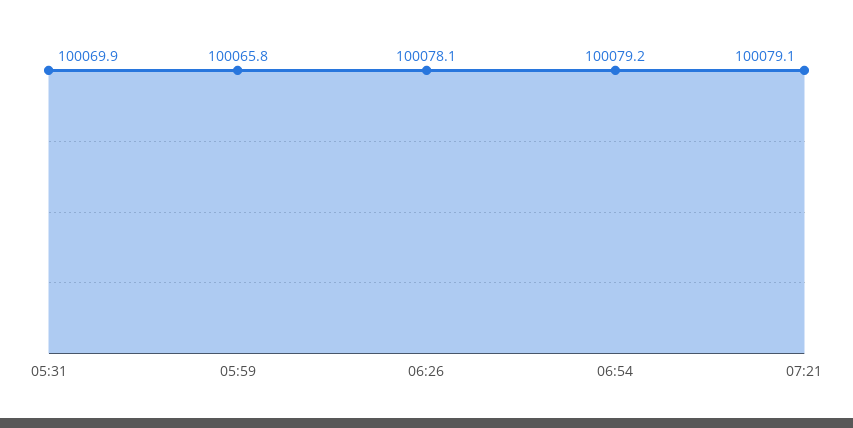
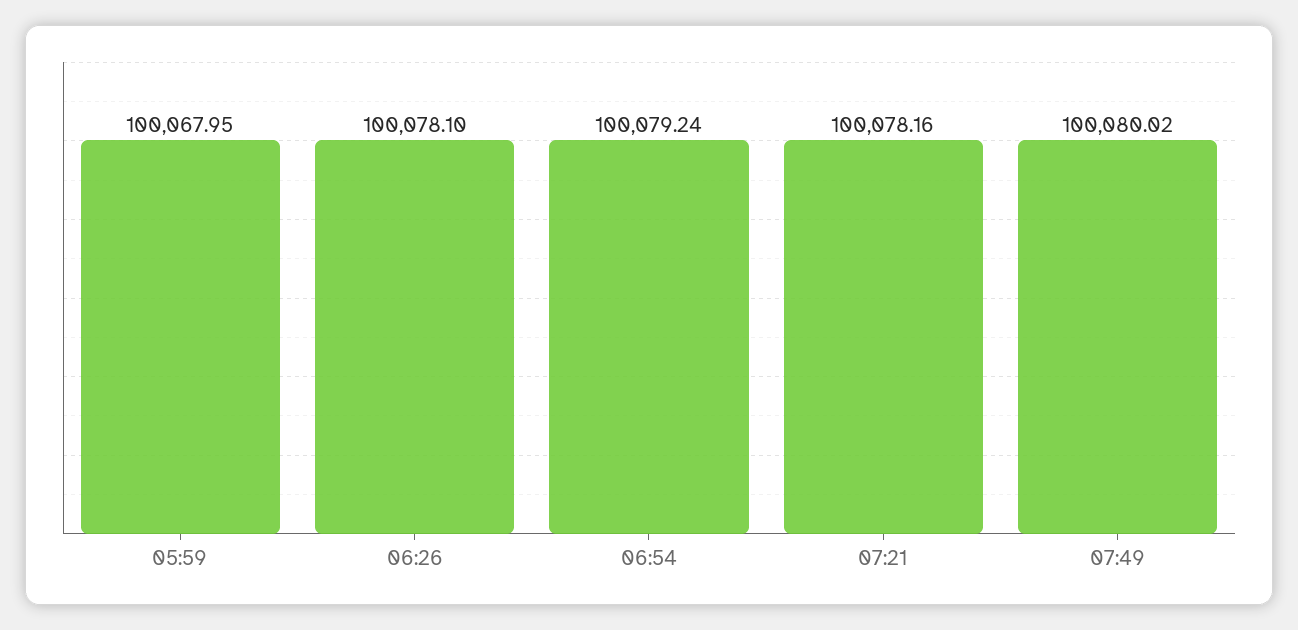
05:31: 100069.9 -> none
05:59: 100065.8 -> 100067.95
07:21: 100079.1 -> 100078.16
07:49: none -> 100080.02

